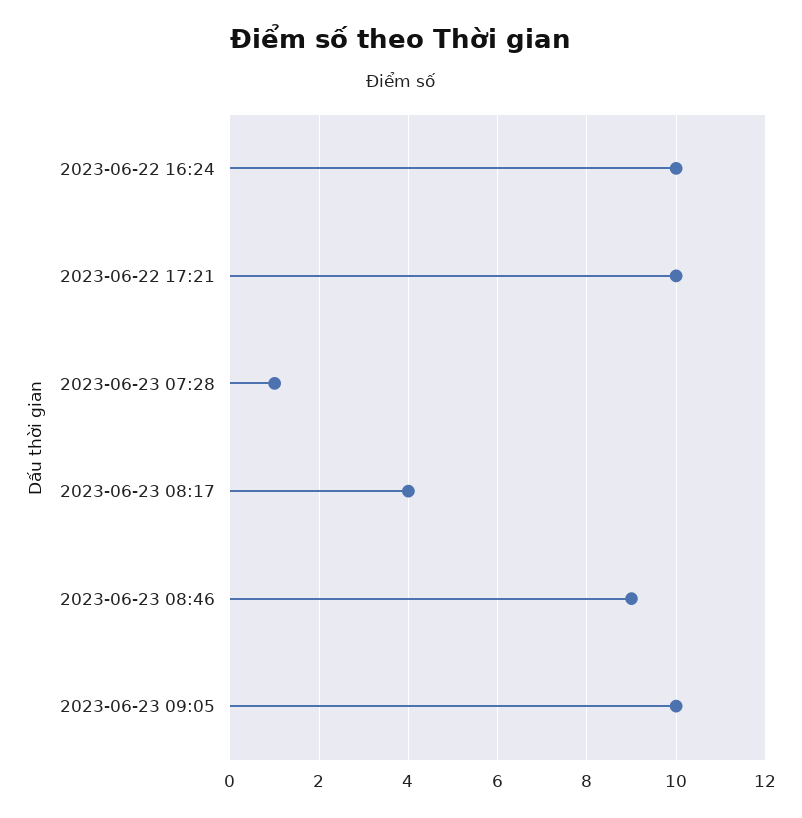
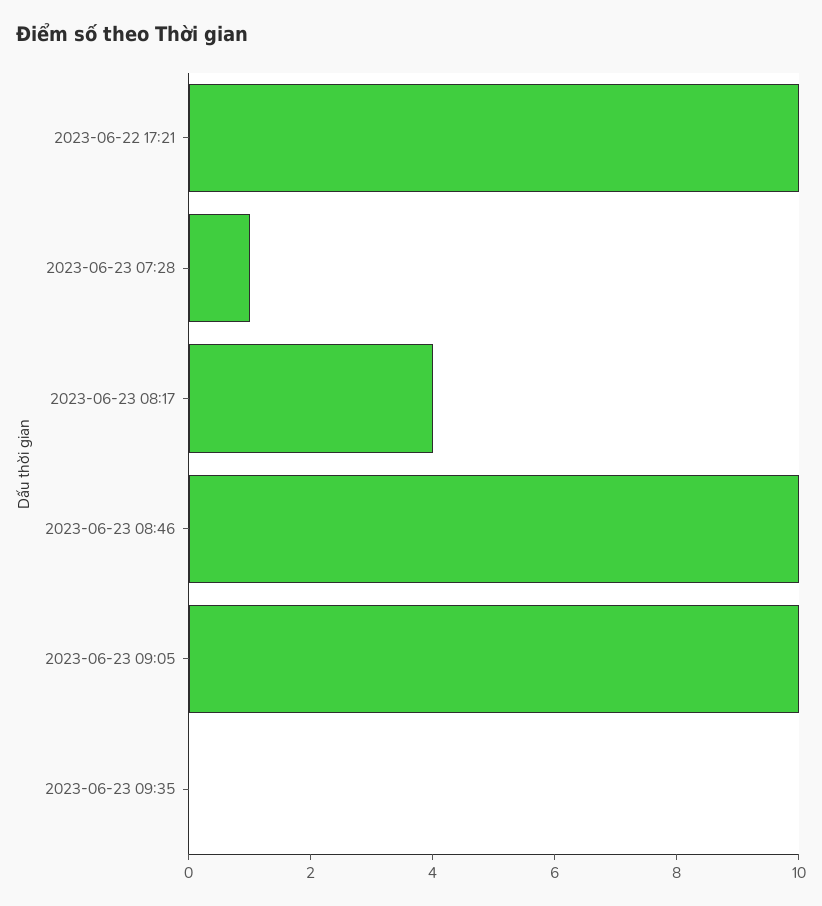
2023-06-22 16:24: 10 -> none
2023-06-23 08:46: 9 -> 10
2023-06-23 09:35: none -> 0

